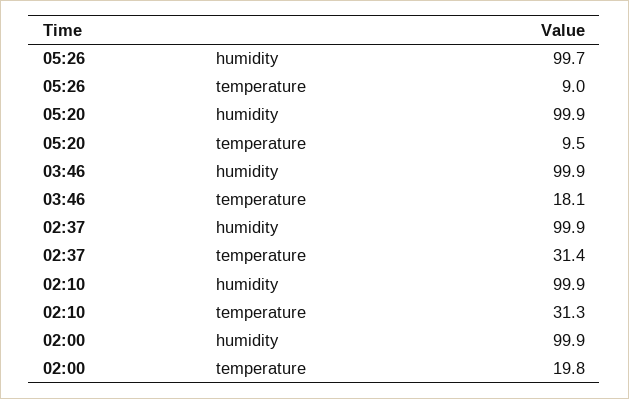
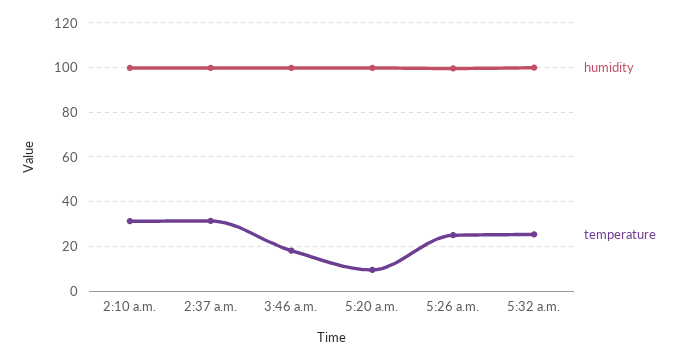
temperature, 05:26: 9 -> 25
humidity, 02:00: 99.9 -> none
temperature, 02:00: 19.8 -> none
humidity, 5:32 a.m.: none -> 100
temperature, 5:32 a.m.: none -> 25

